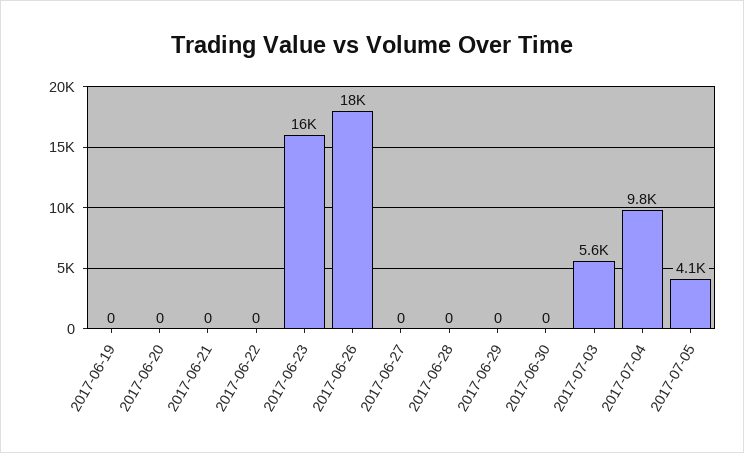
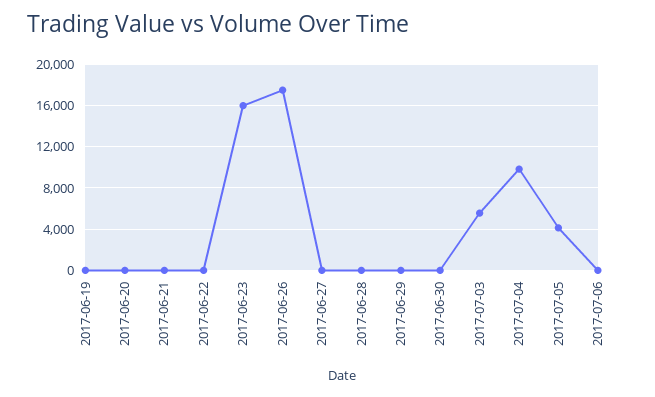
2017-07-06: none -> 0

